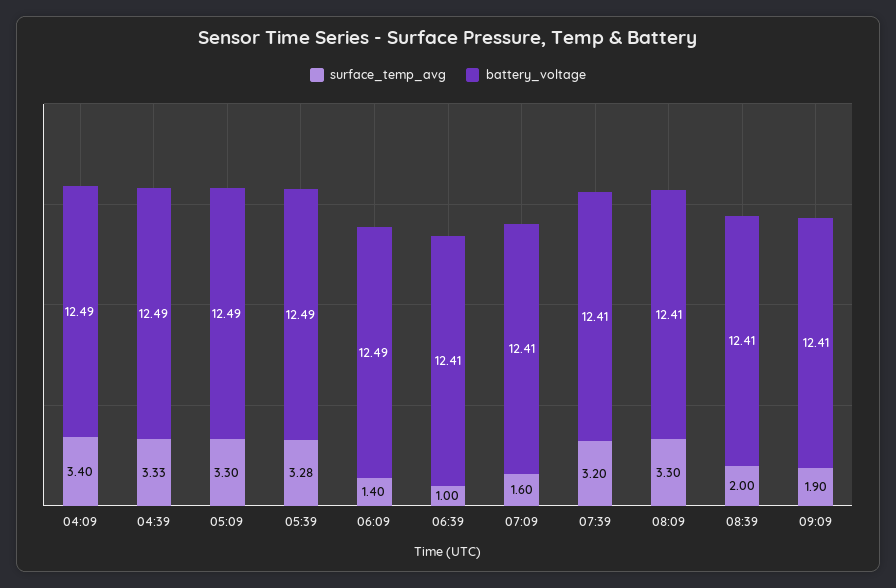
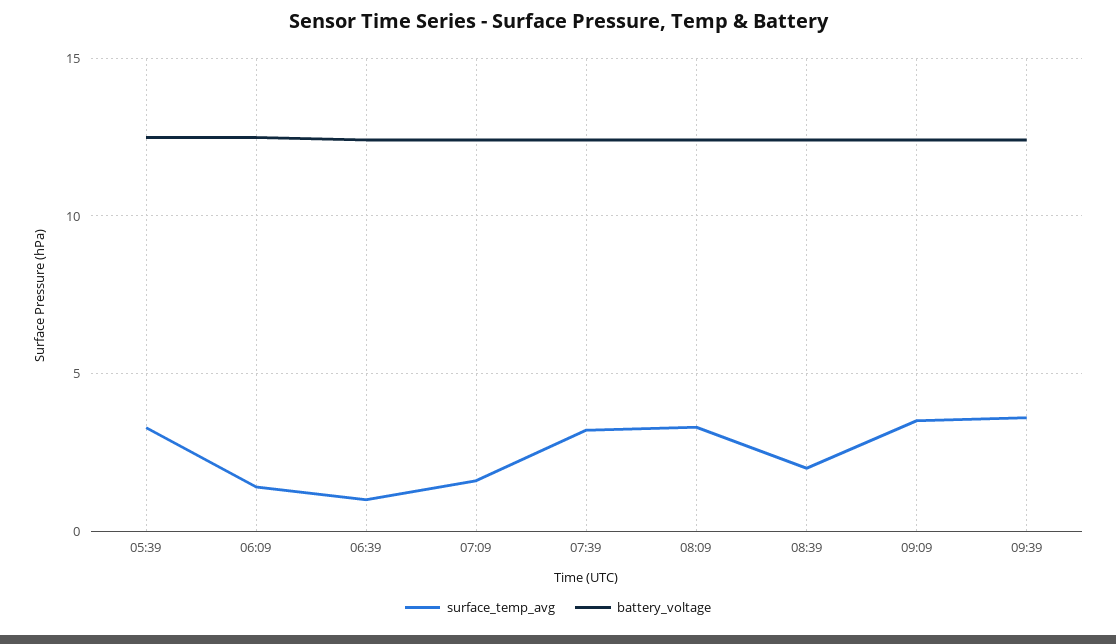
surface_temp_avg, 04:09: 3.4 -> none
battery_voltage, 04:09: 12.49 -> none
surface_temp_avg, 04:39: 3.33 -> none
battery_voltage, 04:39: 12.49 -> none
surface_temp_avg, 05:09: 3.3 -> none
battery_voltage, 05:09: 12.49 -> none
surface_temp_avg, 09:09: 1.9 -> 3.5
surface_temp_avg, 09:39: none -> 3.5
battery_voltage, 09:39: none -> 12.5

